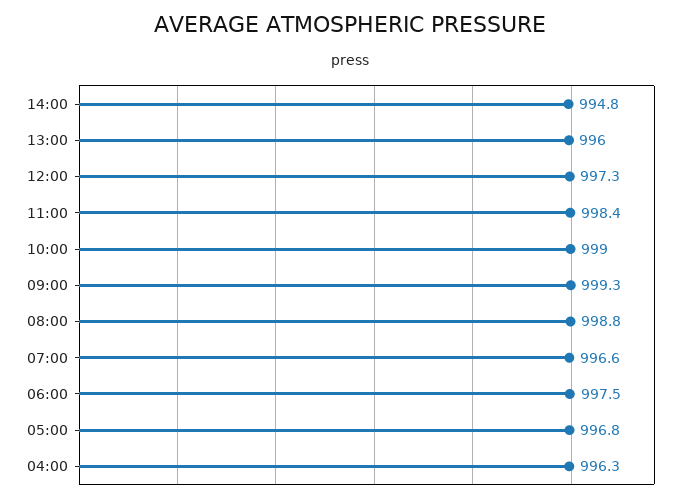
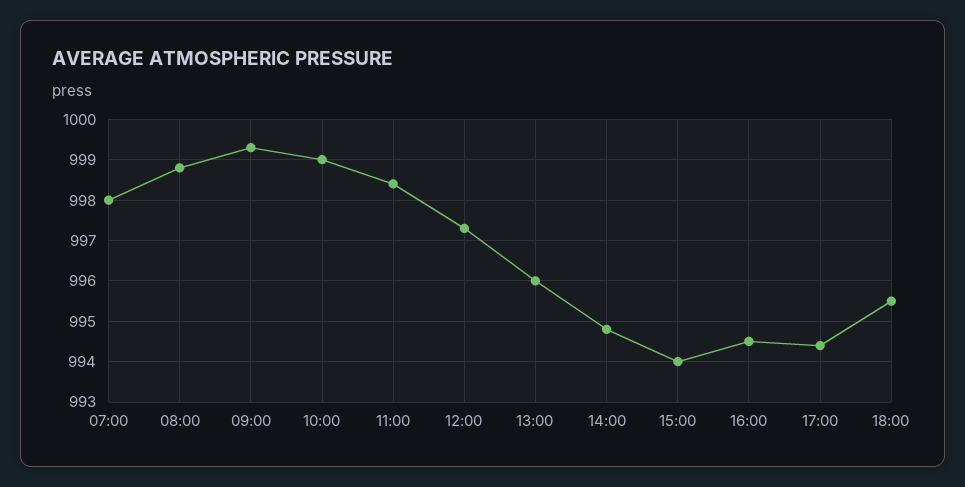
07:00: 996.6 -> 998
06:00: 997.5 -> none
05:00: 996.8 -> none
04:00: 996.3 -> none
15:00: none -> 994
16:00: none -> 994.5
17:00: none -> 994.5
18:00: none -> 995.5

